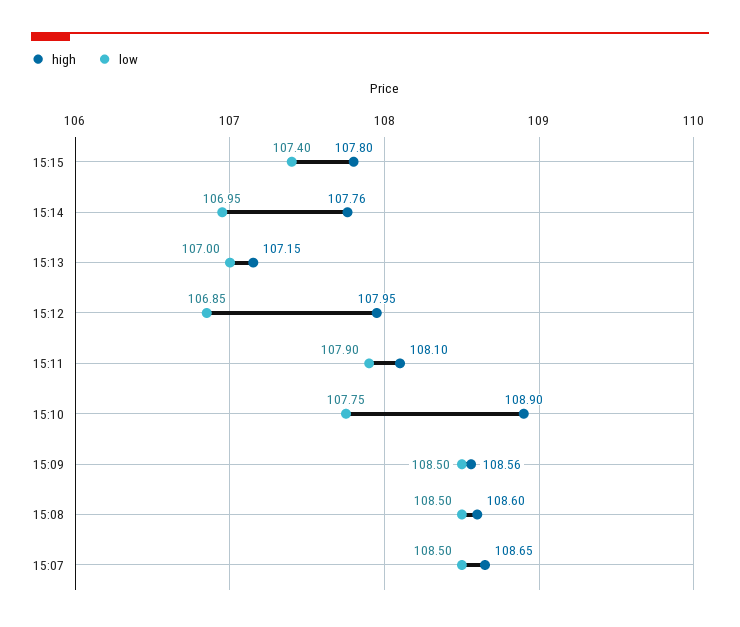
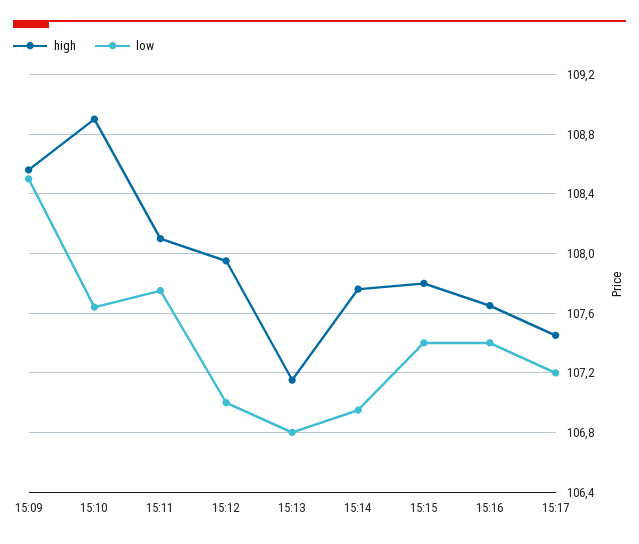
low, 15:13: 107 -> 106.8
low, 15:12: 106.85 -> 107
low, 15:11: 107.9 -> 107.75
low, 15:10: 107.75 -> 107.65
high, 15:08: 108.6 -> none
low, 15:08: 108.5 -> none
high, 15:07: 108.65 -> none
low, 15:07: 108.5 -> none
high, 15:16: none -> 107.65
low, 15:16: none -> 107.4
high, 15:17: none -> 107.45
low, 15:17: none -> 107.2

